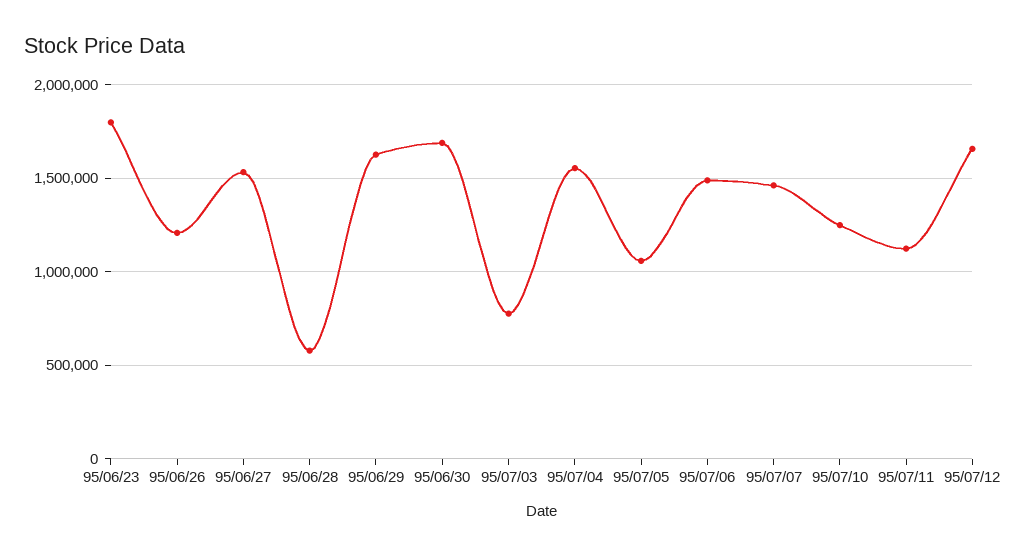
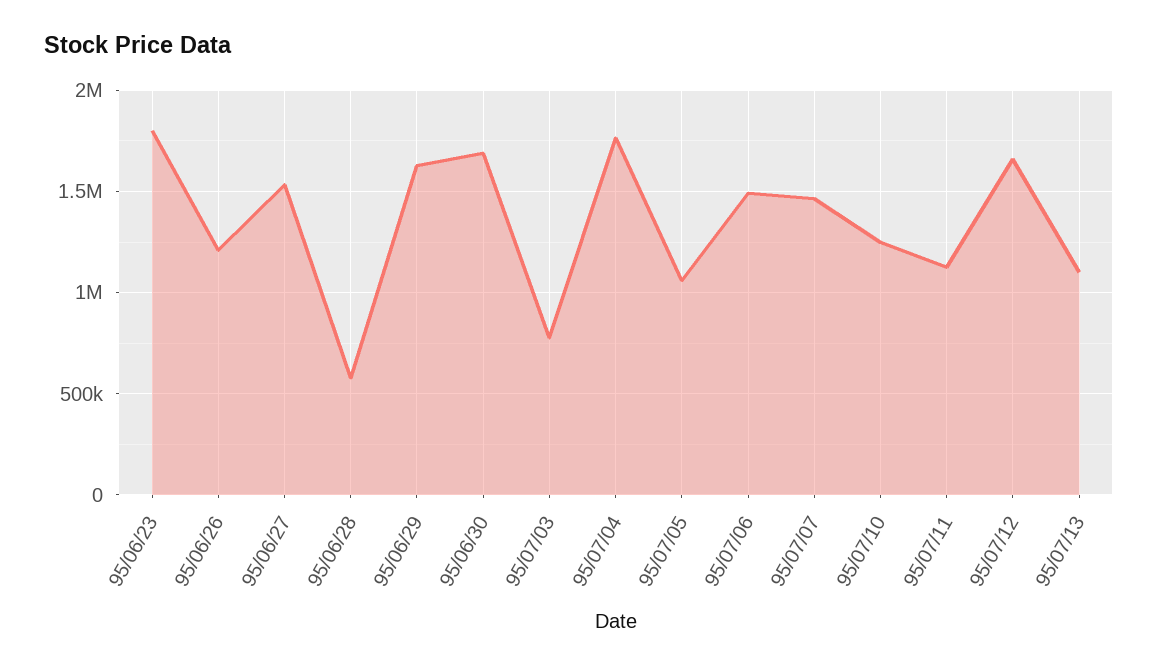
95/07/04: 1550000 -> 1750000
95/07/13: none -> 1100000

